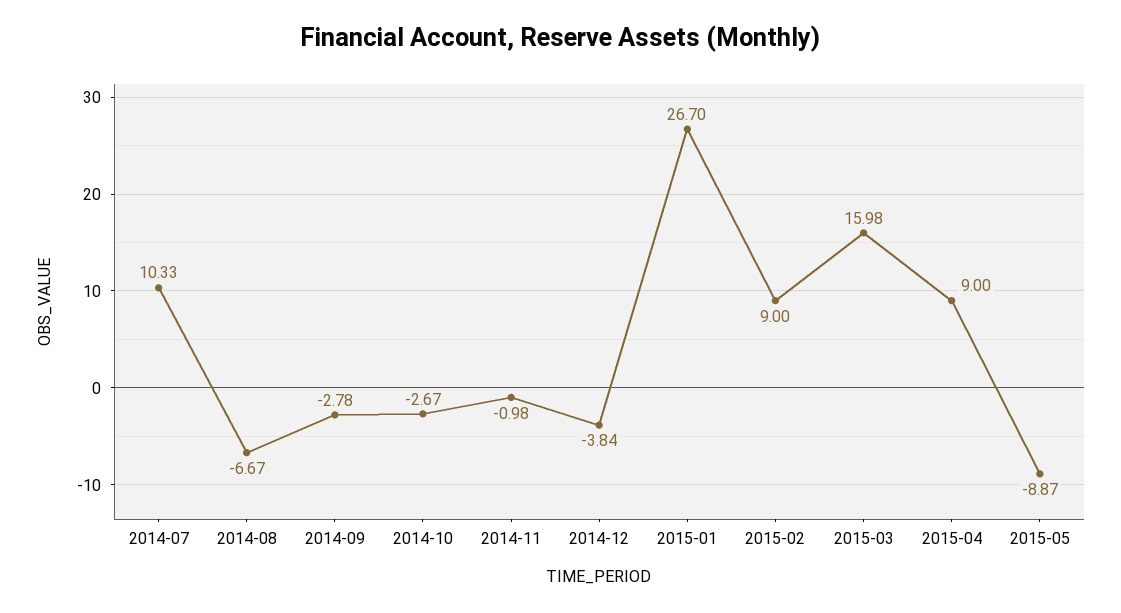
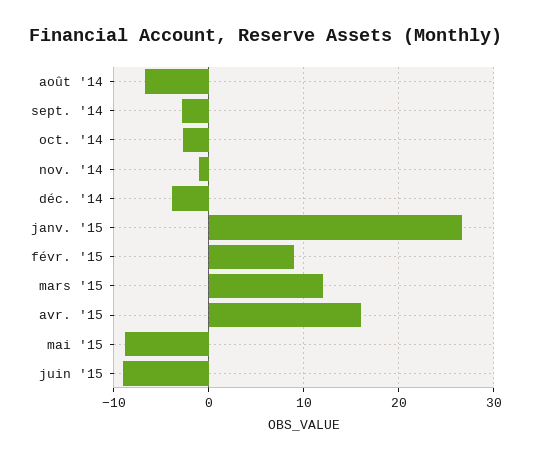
2014-07: 10.33 -> none
2015-03: 15.98 -> 12
2015-04: 9 -> 16
juin '15: none -> -9

